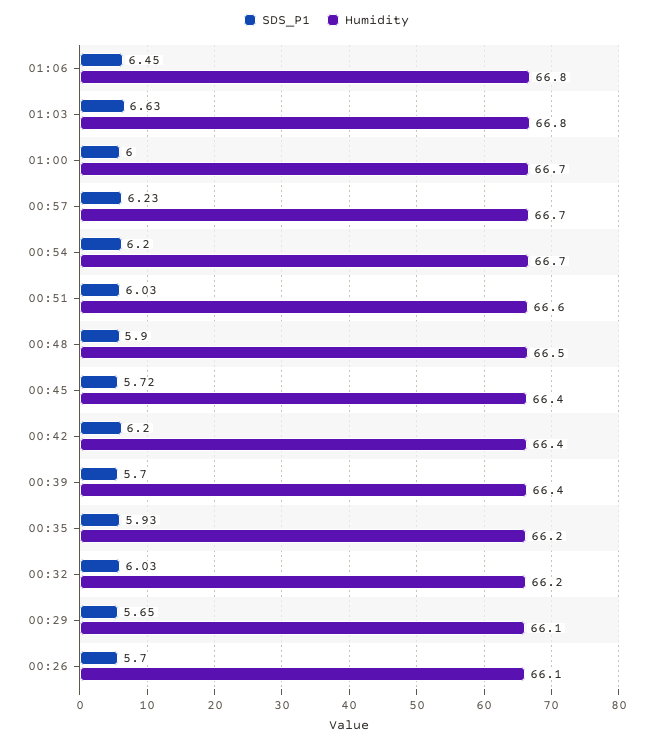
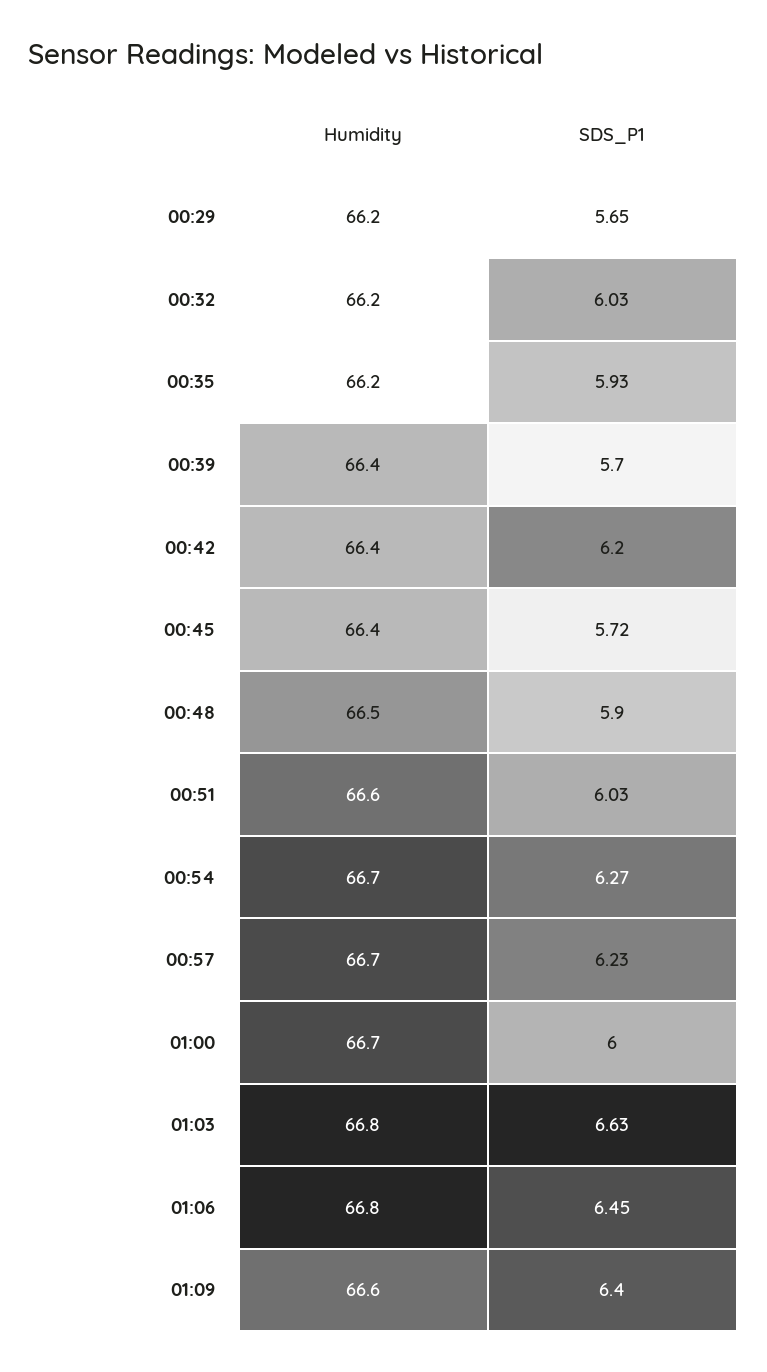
SDS_P1, 00:54: 6.2 -> 6.27
Humidity, 00:29: 66.1 -> 66.2
SDS_P1, 00:26: 5.7 -> none
Humidity, 00:26: 66.1 -> none
Humidity, 01:09: none -> 66.6
SDS_P1, 01:09: none -> 6.4

